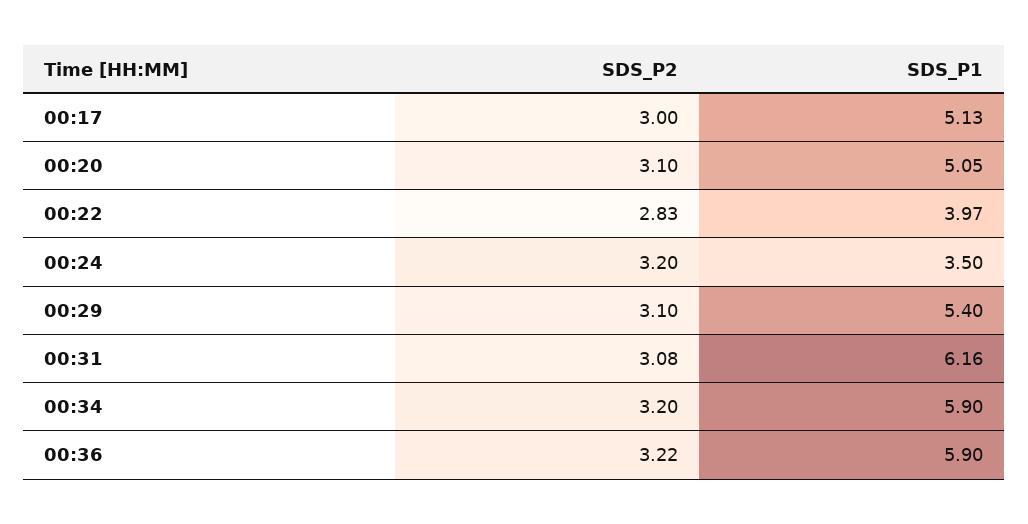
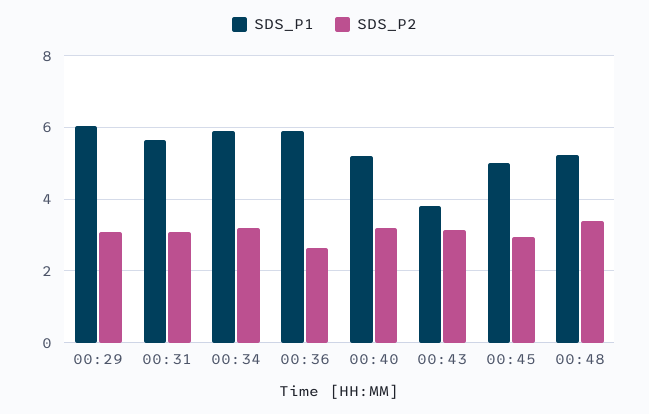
SDS_P2, 00:17: 3 -> none
SDS_P1, 00:17: 5.13 -> none
SDS_P2, 00:20: 3.1 -> none
SDS_P1, 00:20: 5.05 -> none
SDS_P2, 00:22: 2.83 -> none
SDS_P1, 00:22: 3.97 -> none
SDS_P2, 00:24: 3.2 -> none
SDS_P1, 00:24: 3.5 -> none
SDS_P1, 00:29: 5.4 -> 6
SDS_P1, 00:31: 6.16 -> 5.6
SDS_P2, 00:36: 3.22 -> 2.6
SDS_P1, 00:40: none -> 5.2
SDS_P2, 00:40: none -> 3.2
SDS_P1, 00:43: none -> 3.8
SDS_P2, 00:43: none -> 3.2
SDS_P1, 00:45: none -> 5
SDS_P2, 00:45: none -> 3
SDS_P1, 00:48: none -> 5.2
SDS_P2, 00:48: none -> 3.4

